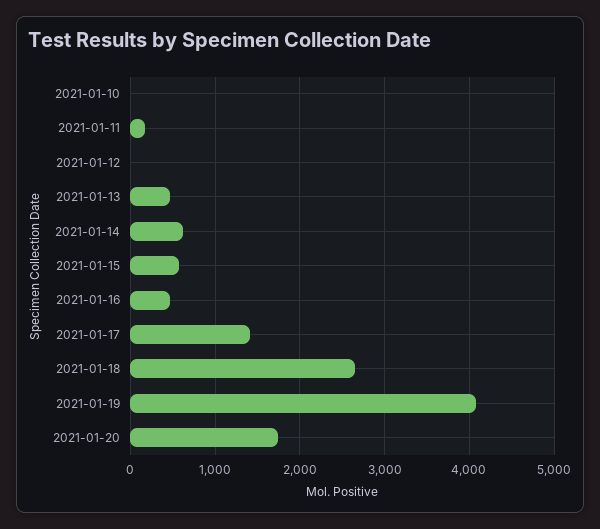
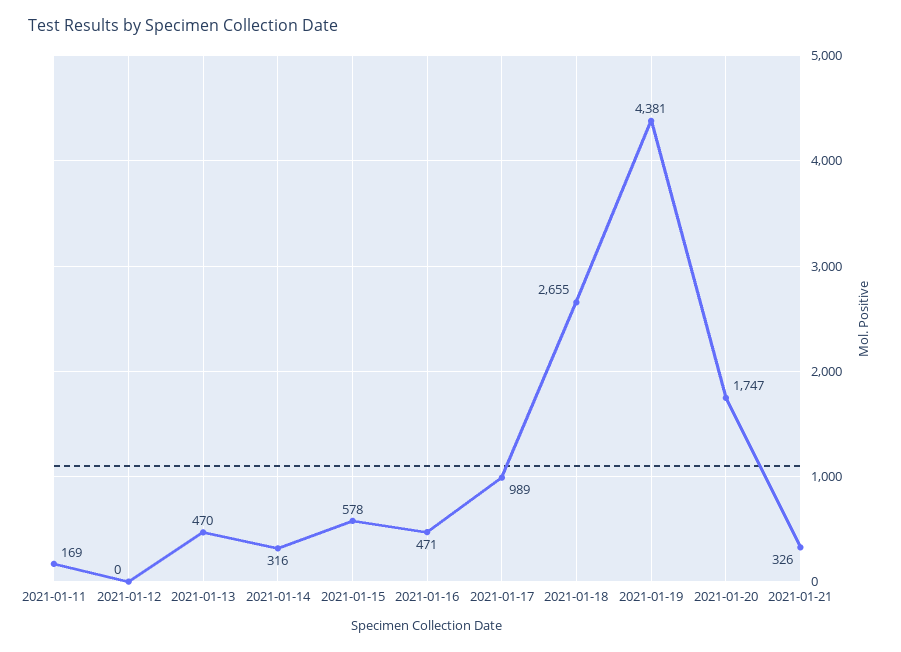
2021-01-10: 0 -> none
2021-01-14: 600 -> 316
2021-01-17: 1400 -> 989
2021-01-19: 4100 -> 4381
2021-01-21: none -> 326

